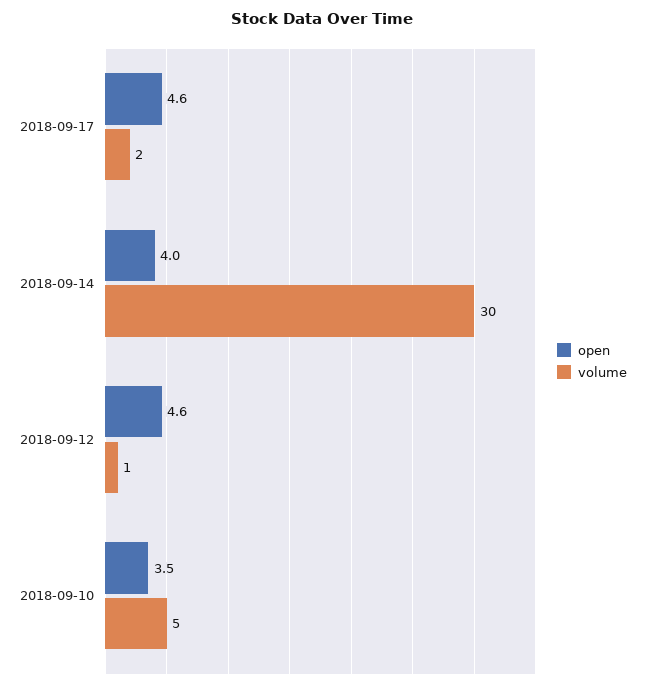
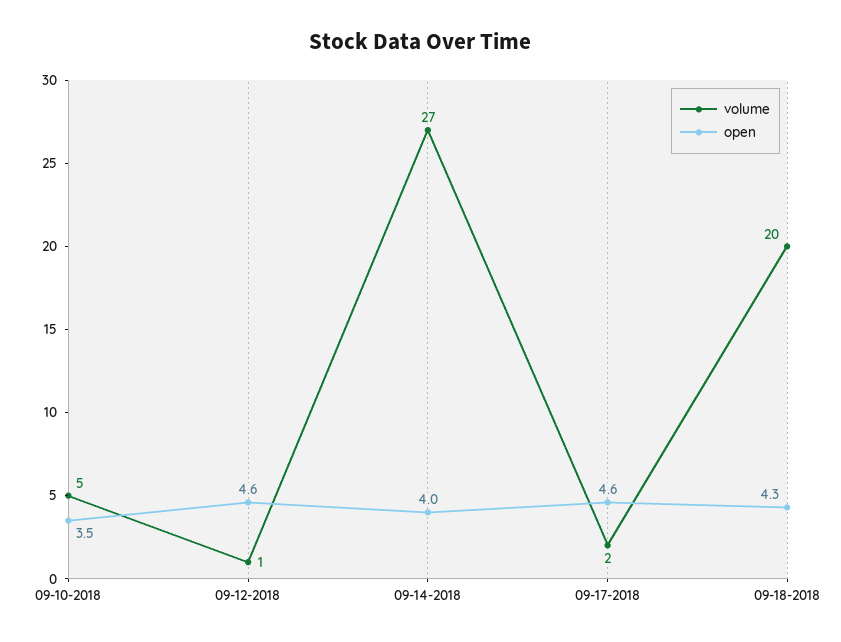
volume, 2018-09-14: 30 -> 27
volume, 09-18-2018: none -> 20
open, 09-18-2018: none -> 4.3

